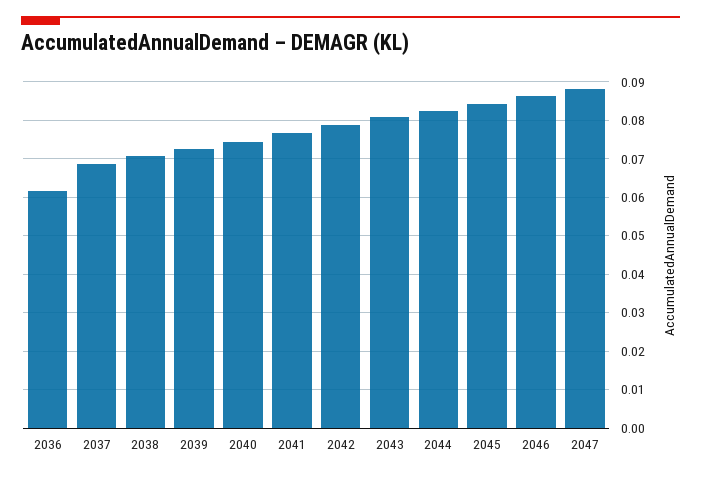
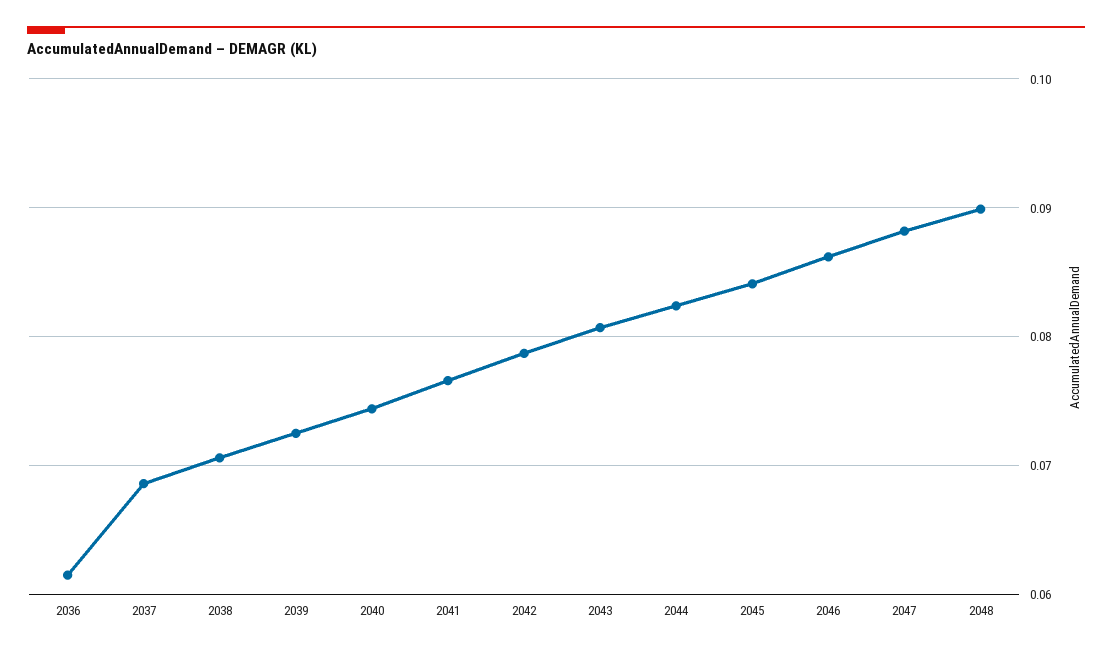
2048: none -> 0.09

